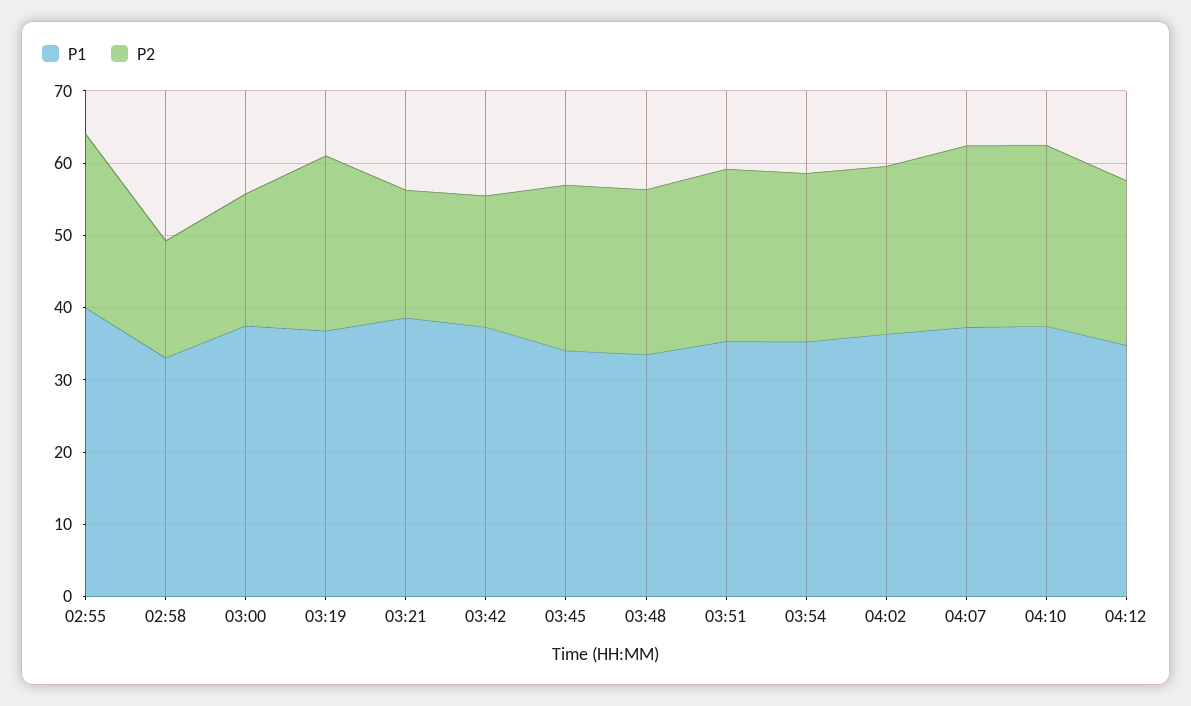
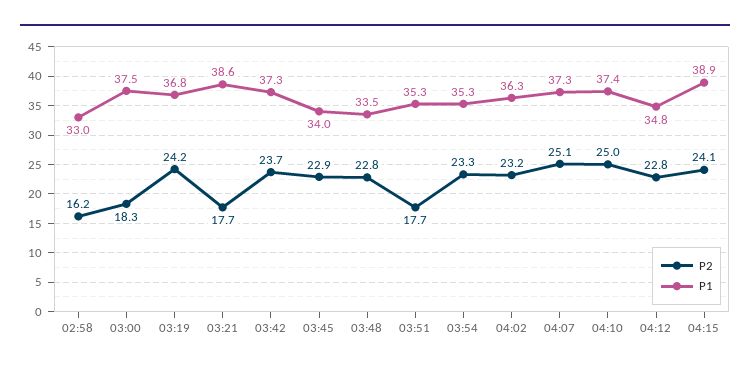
P1, 02:55: 40 -> none
P2, 02:55: 24 -> none
P2, 03:42: 18 -> 23.7
P2, 03:51: 24 -> 17.7
P2, 04:15: none -> 24.1
P1, 04:15: none -> 38.9

